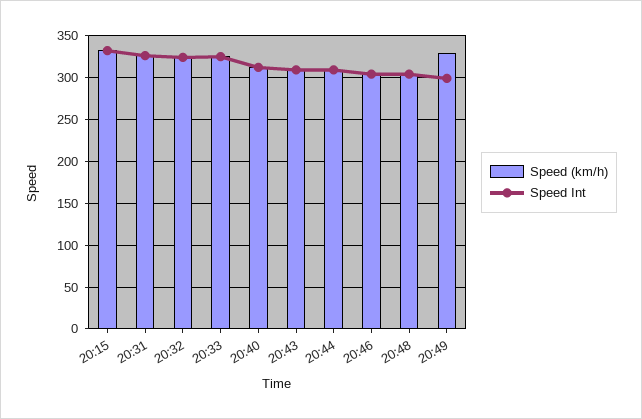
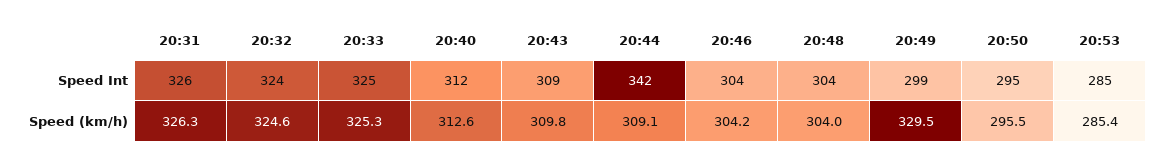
Speed (km/h), 20:15: 330 -> none
Speed Int, 20:15: 330 -> none
Speed Int, 20:44: 310 -> 342
Speed Int, 20:50: none -> 295
Speed Int, 20:53: none -> 285
Speed (km/h), 20:50: none -> 295.5
Speed (km/h), 20:53: none -> 285.4

